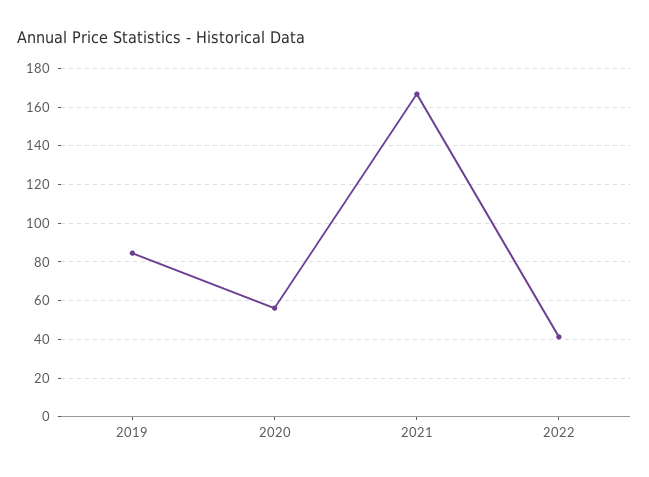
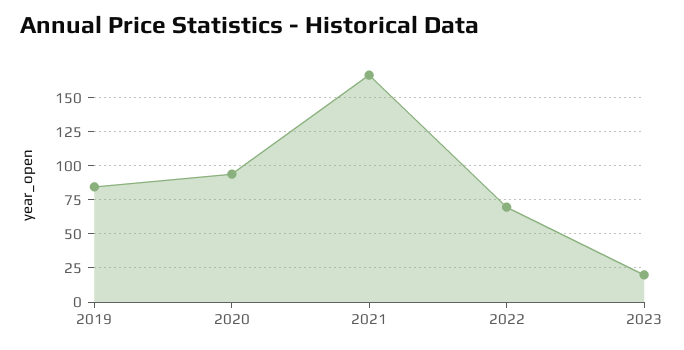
2020: 55 -> 95
2022: 40 -> 70
2023: none -> 20

